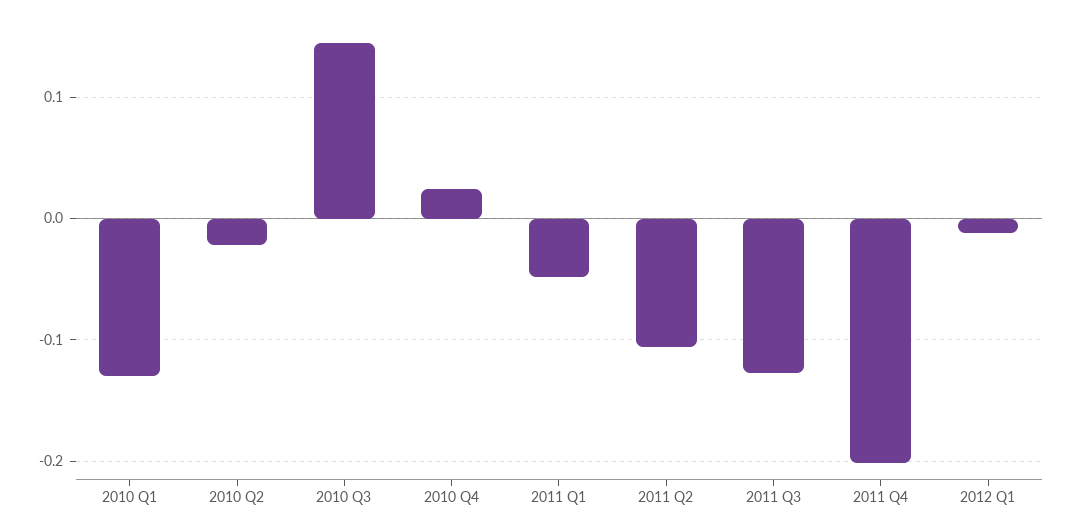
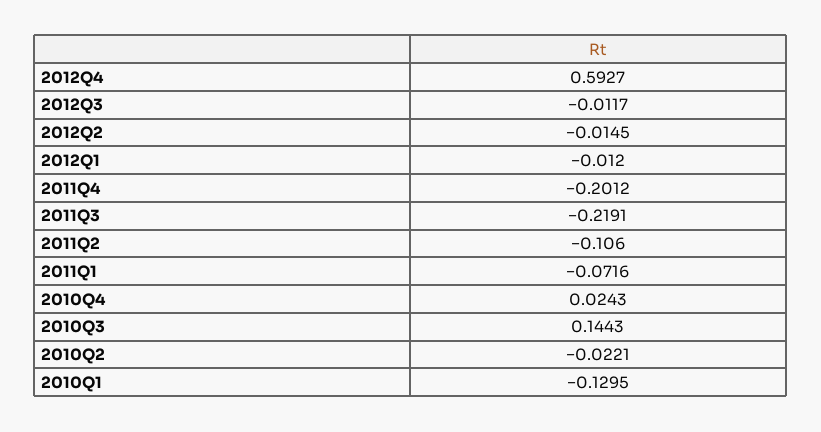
2011 Q1: -0.05 -> -0.0716
2011 Q3: -0.13 -> -0.2191
2012Q4: none -> 0.5927
2012Q3: none -> -0.0117
2012Q2: none -> -0.0145

